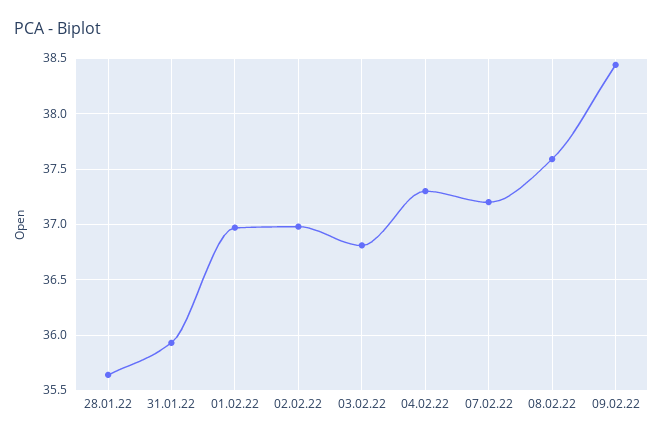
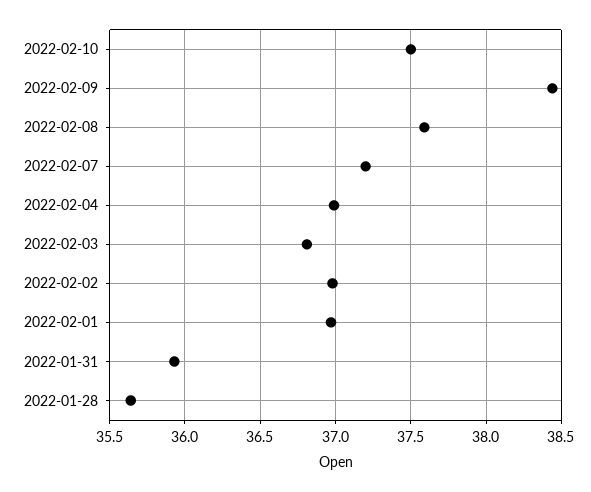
04.02.22: 37.3 -> 37
2022-02-10: none -> 37.5

